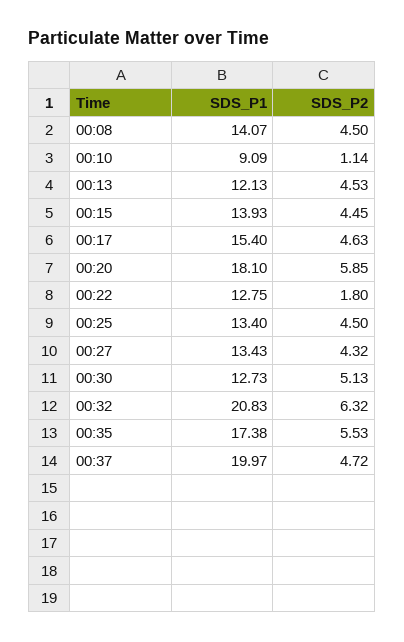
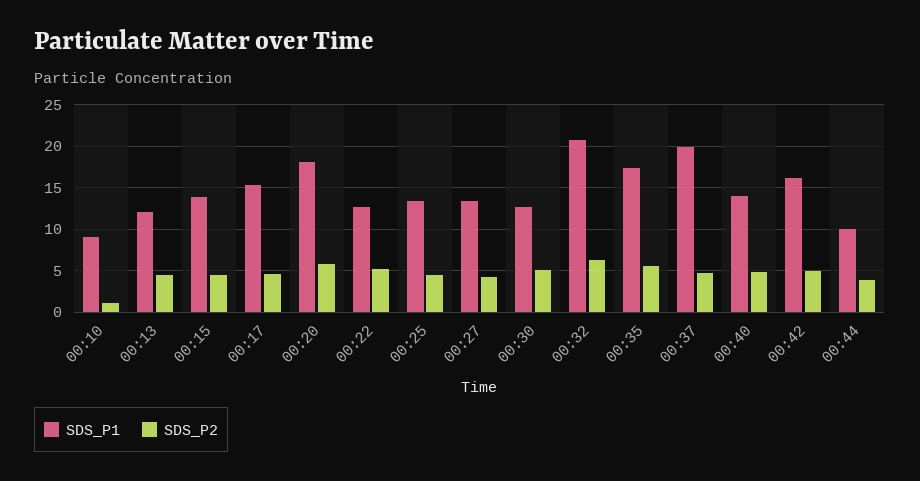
SDS_P1, 00:08: 14.07 -> none
SDS_P2, 00:08: 4.5 -> none
SDS_P2, 00:22: 1.8 -> 5
SDS_P1, 00:40: none -> 14
SDS_P2, 00:40: none -> 5
SDS_P1, 00:42: none -> 16
SDS_P2, 00:42: none -> 5
SDS_P1, 00:44: none -> 10
SDS_P2, 00:44: none -> 4

